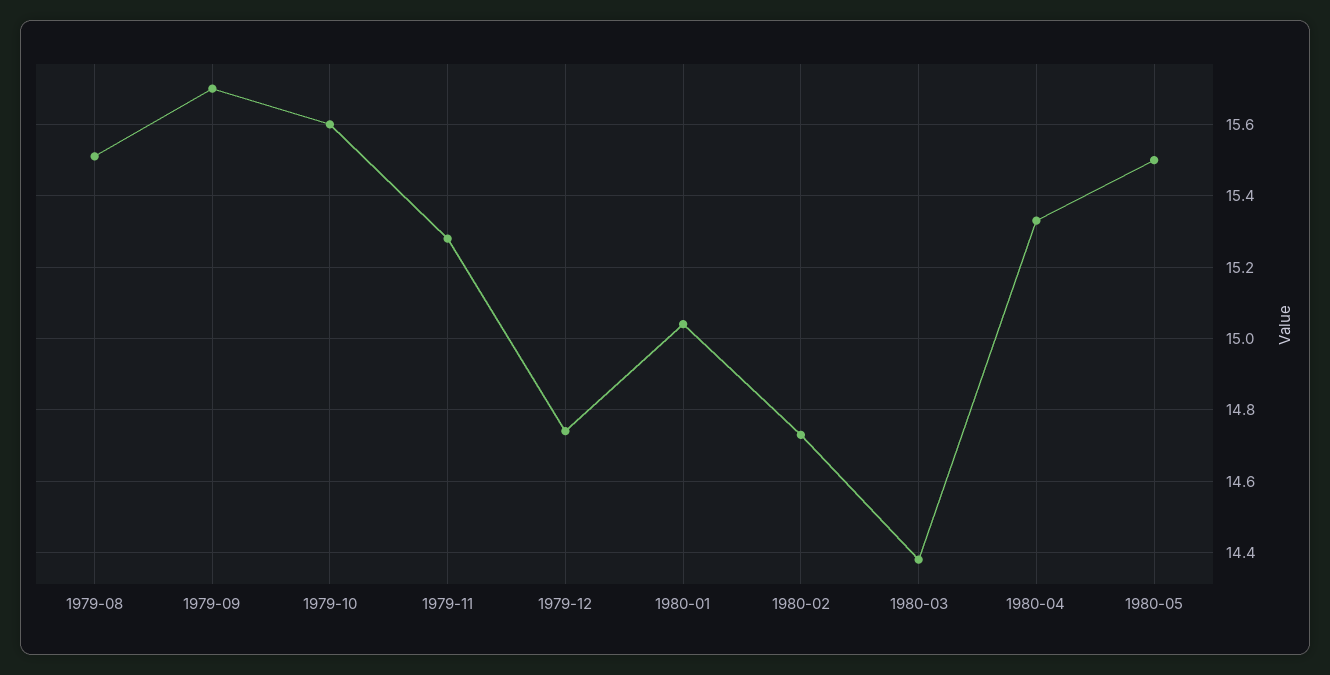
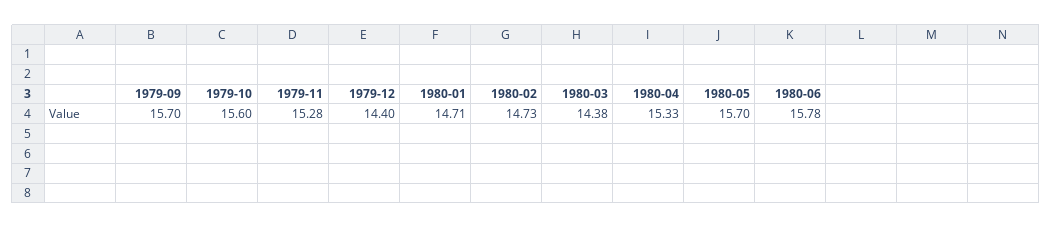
1979-08: 15.5 -> none
1979-12: 14.75 -> 14.4
1980-01: 15.05 -> 14.71
1980-05: 15.5 -> 15.7
1980-06: none -> 15.78

